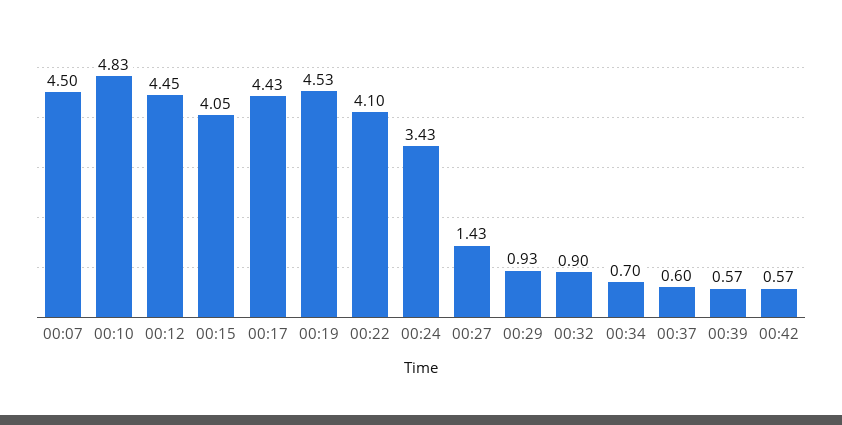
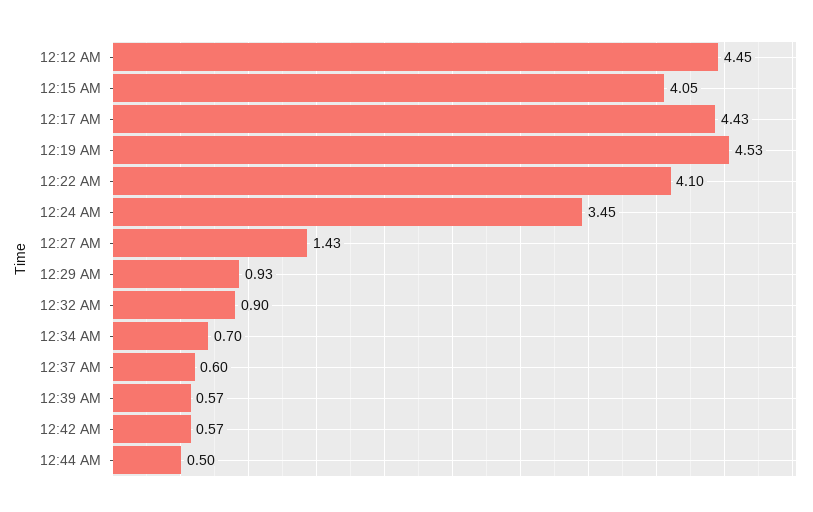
00:07: 4.5 -> none
00:10: 4.83 -> none
00:24: 3.43 -> 3.45
12:44 AM: none -> 0.5

